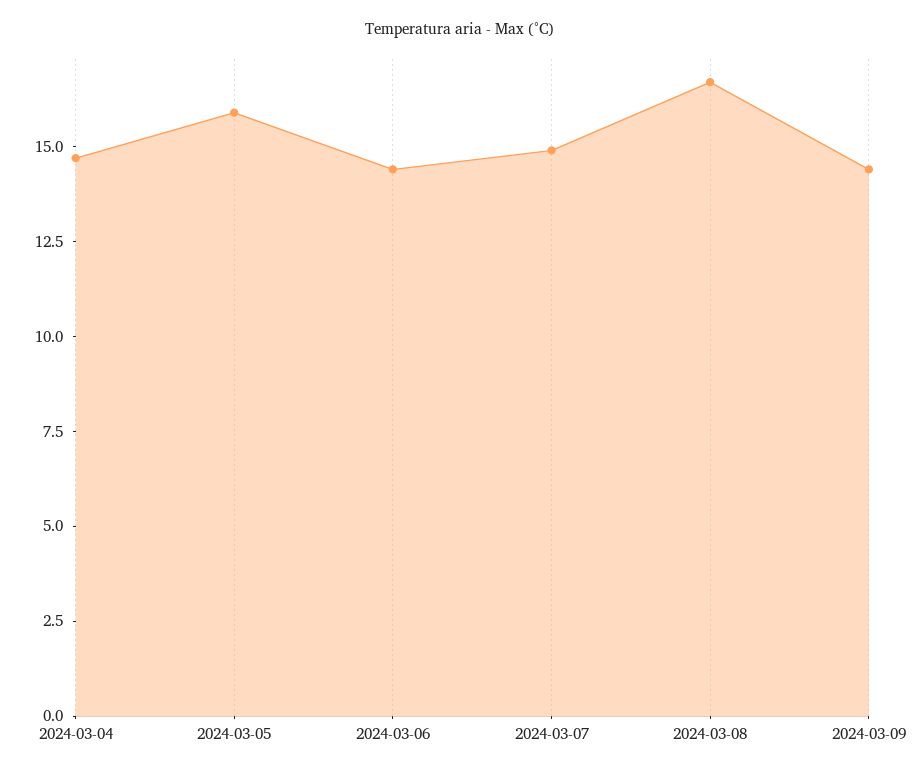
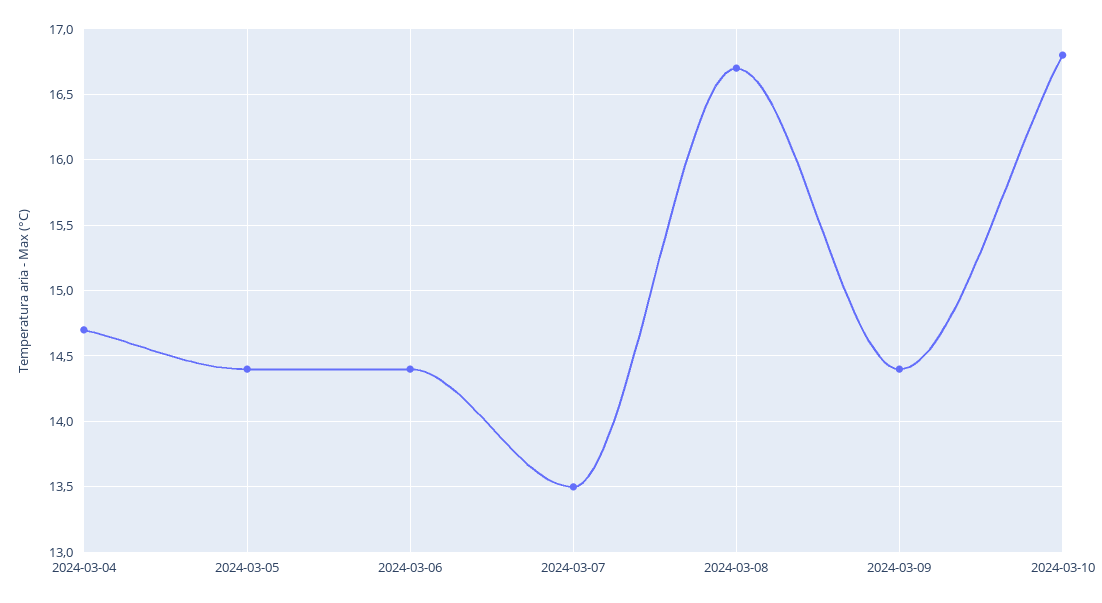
2024-03-05: 16 -> 14.4
2024-03-07: 15 -> 13.5
2024-03-10: none -> 16.8

